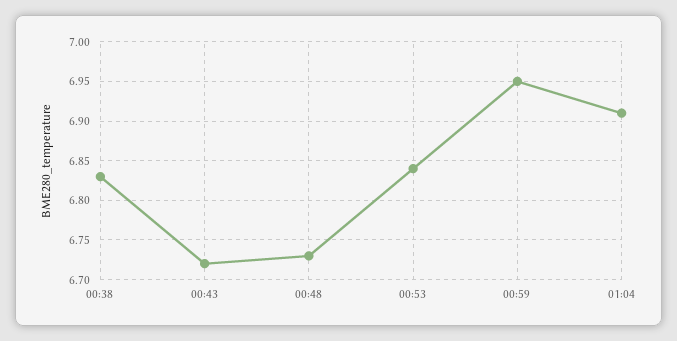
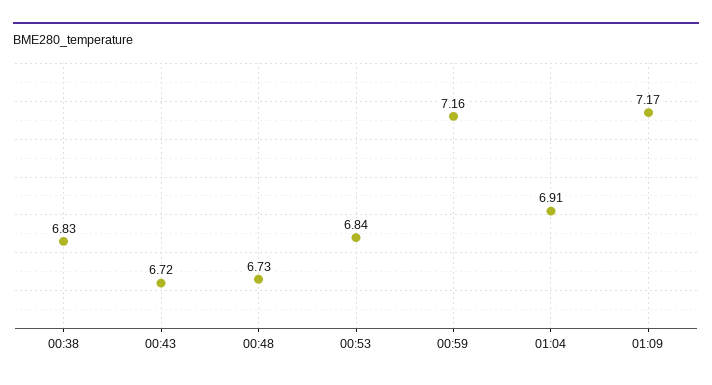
00:59: 6.95 -> 7.16
01:09: none -> 7.17

